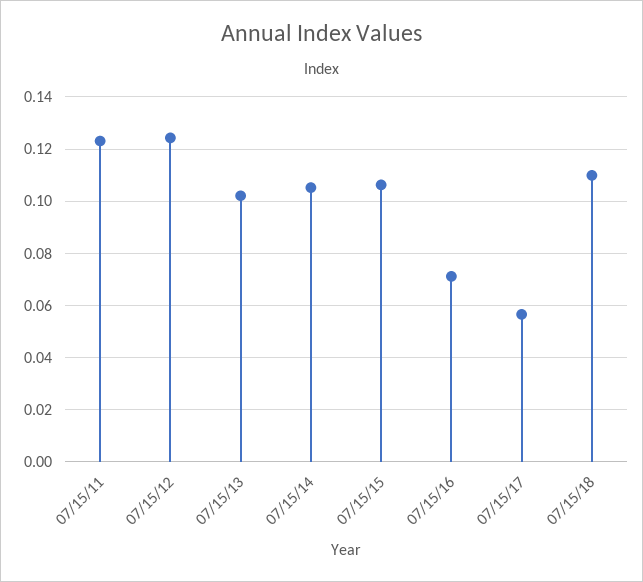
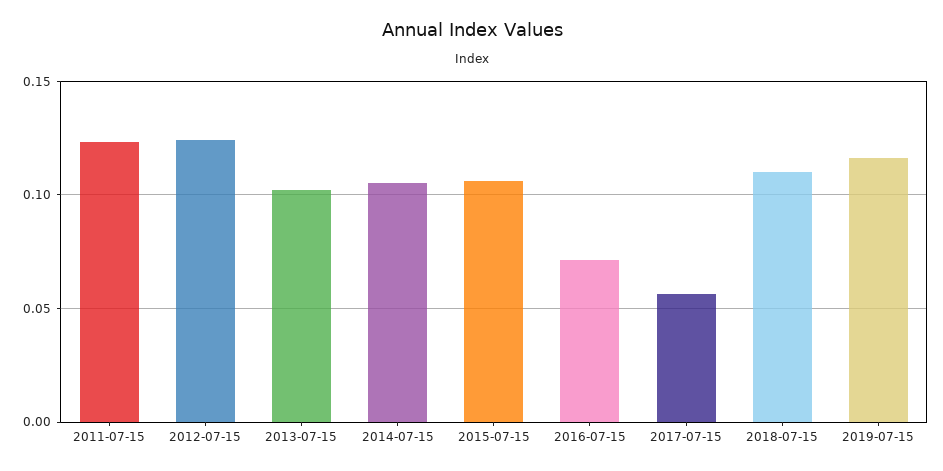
2019-07-15: none -> 0.115

